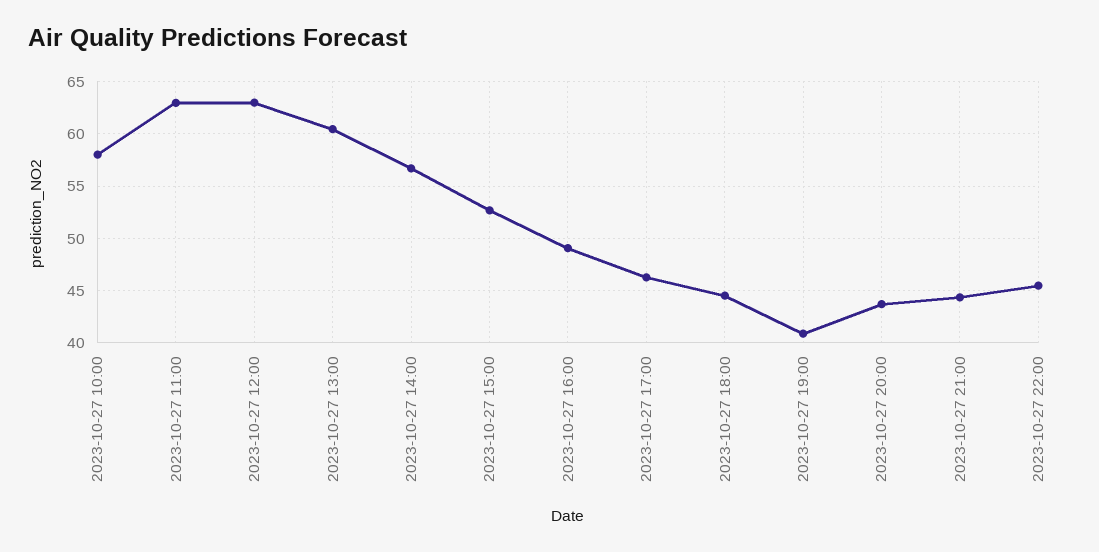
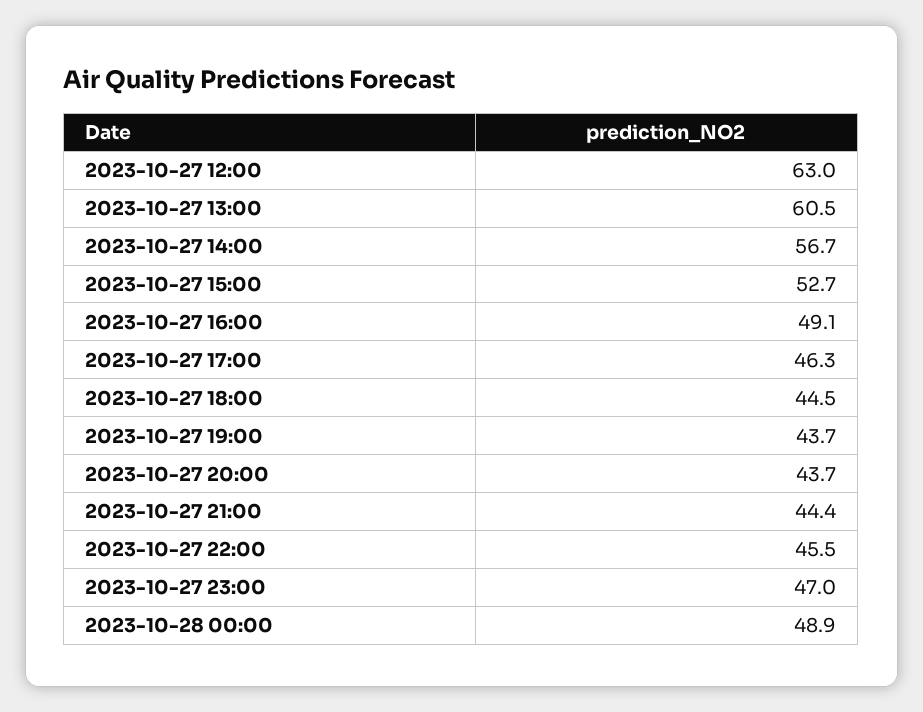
2023-10-27 10:00: 58 -> none
2023-10-27 11:00: 63 -> none
2023-10-27 19:00: 41 -> 43.7
2023-10-27 23:00: none -> 47
2023-10-28 00:00: none -> 48.9

